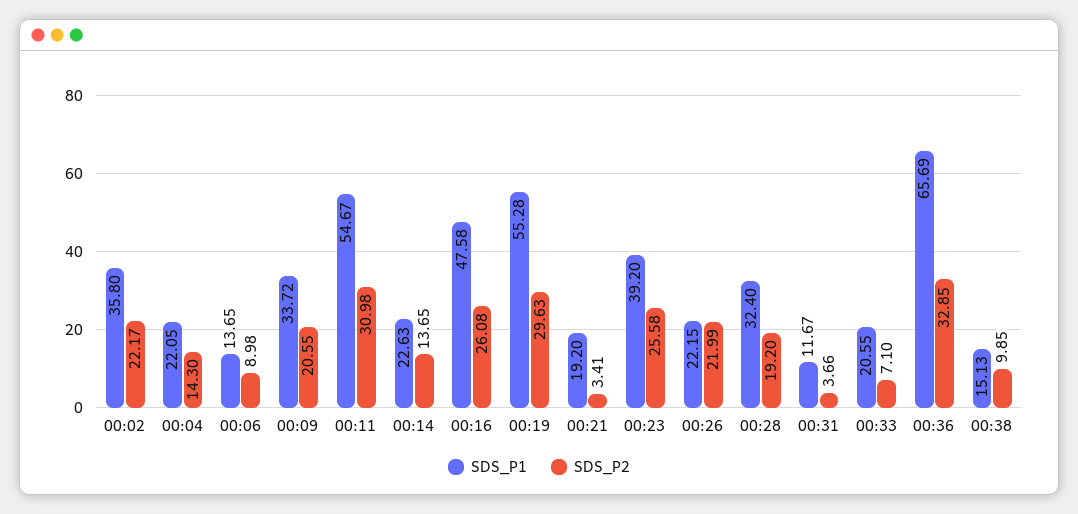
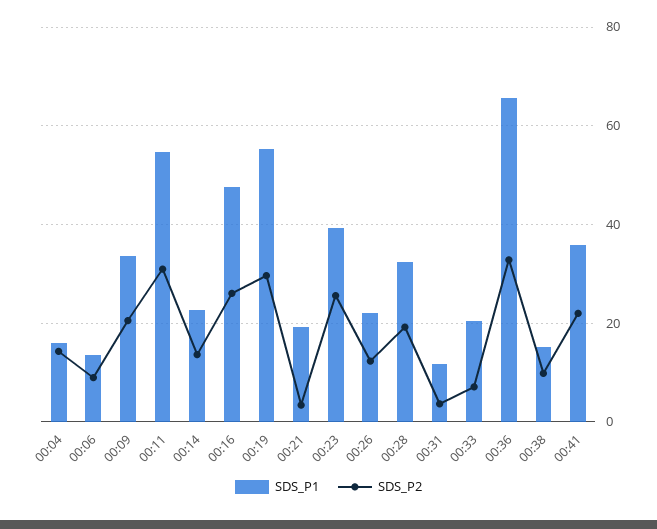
SDS_P1, 00:02: 35.8 -> none
SDS_P2, 00:02: 22.17 -> none
SDS_P1, 00:04: 22.05 -> 16
SDS_P2, 00:26: 21.99 -> 12
SDS_P1, 00:41: none -> 36
SDS_P2, 00:41: none -> 22

